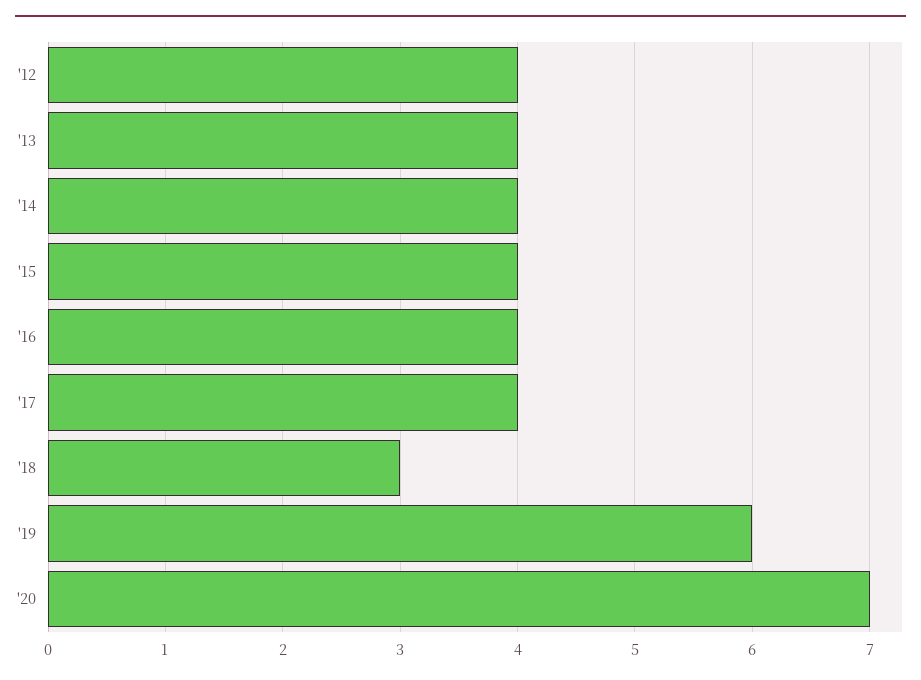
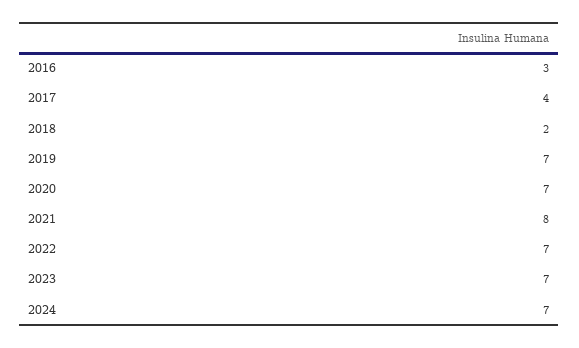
'12: 4 -> none
'13: 4 -> none
'14: 4 -> none
'15: 4 -> none
'16: 4 -> 3
'18: 3 -> 2
'19: 6 -> 7
2021: none -> 8
2022: none -> 7
2023: none -> 7
2024: none -> 7

